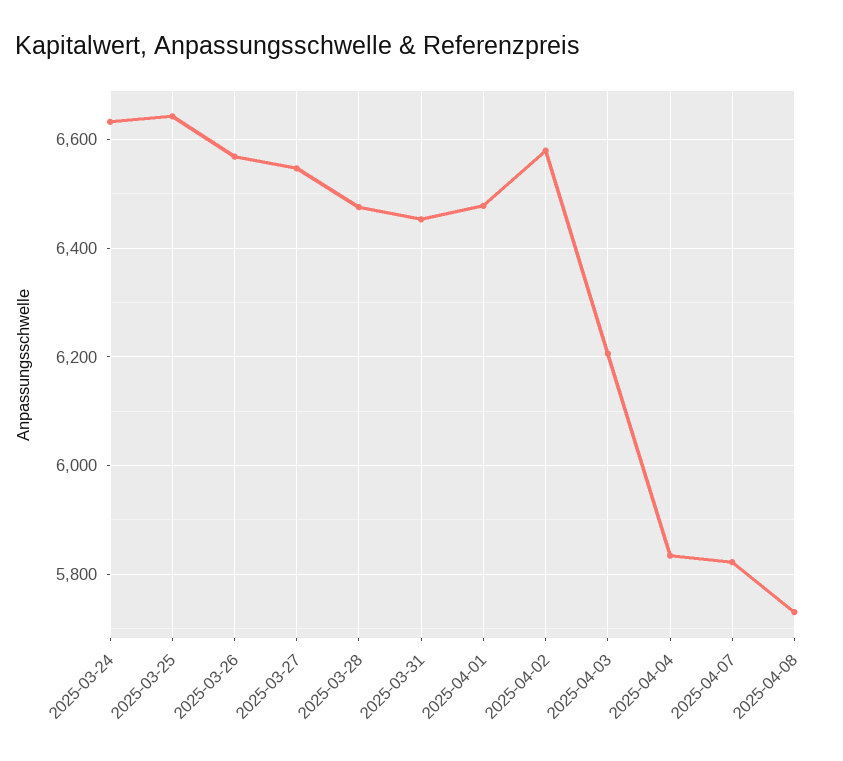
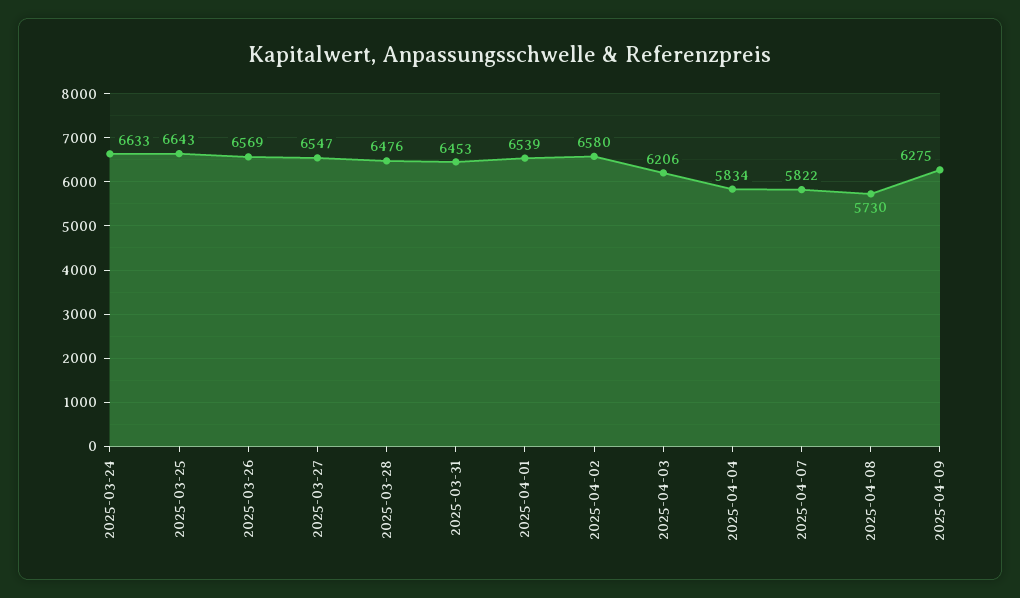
2025-04-01: 6480 -> 6539
2025-04-09: none -> 6275

